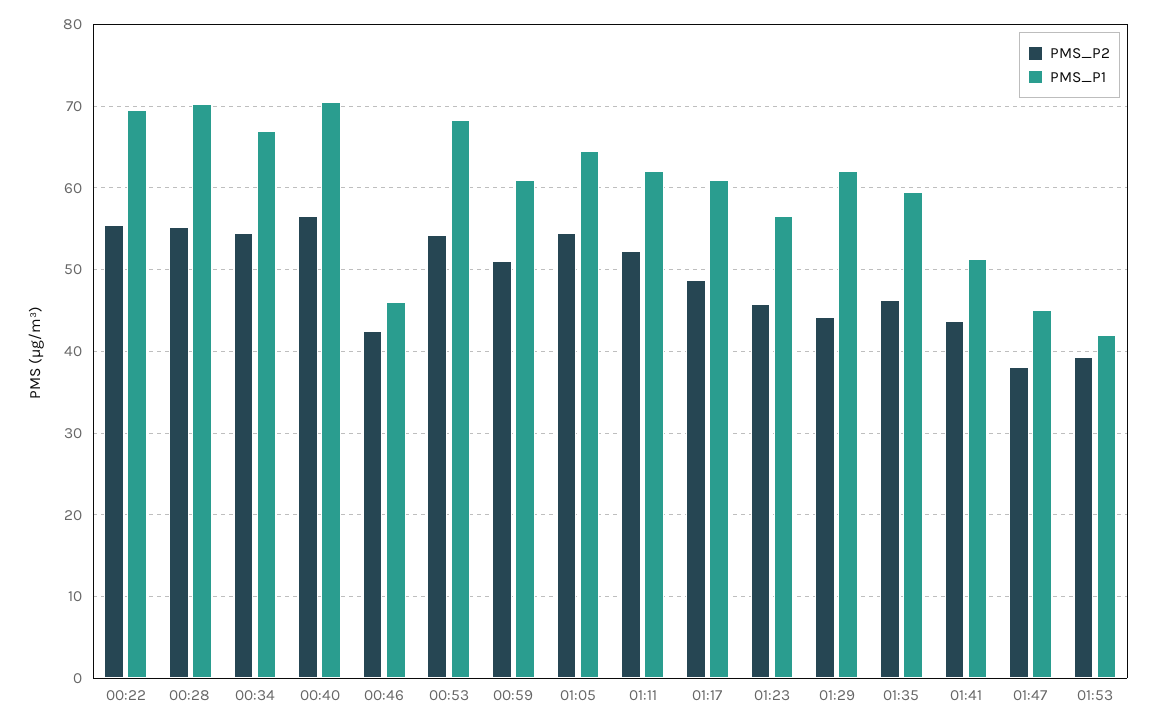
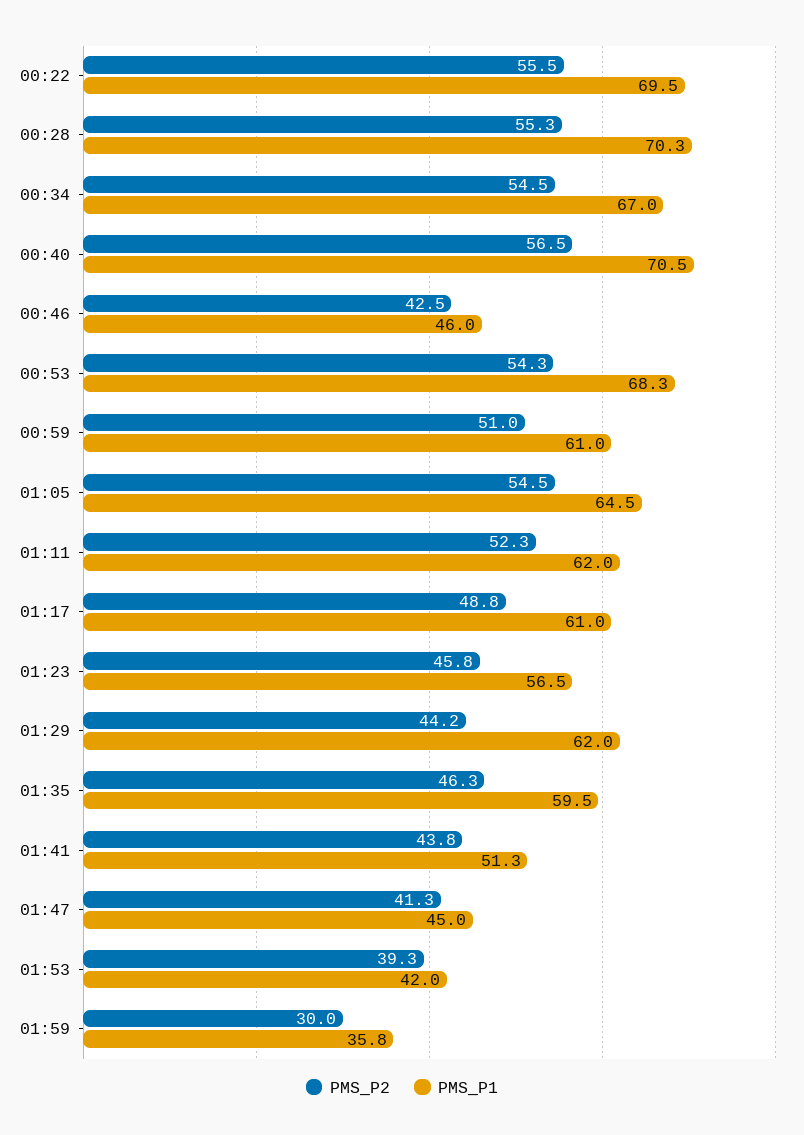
PMS_P2, 01:47: 38 -> 41.3
PMS_P2, 01:59: none -> 30
PMS_P1, 01:59: none -> 35.8

